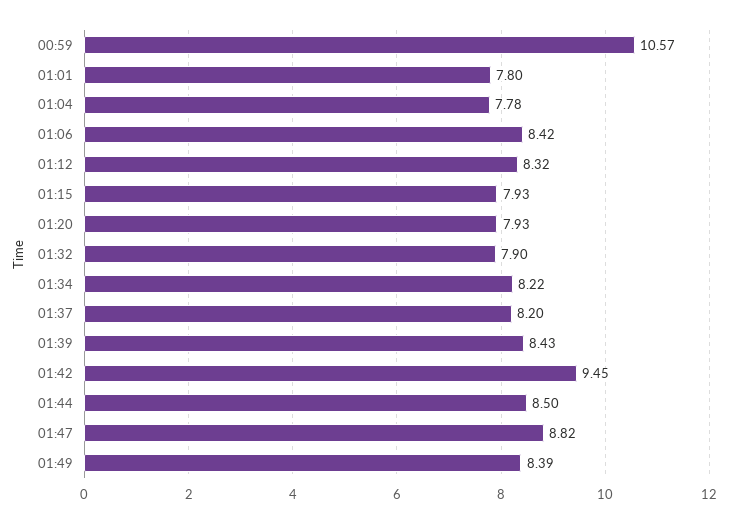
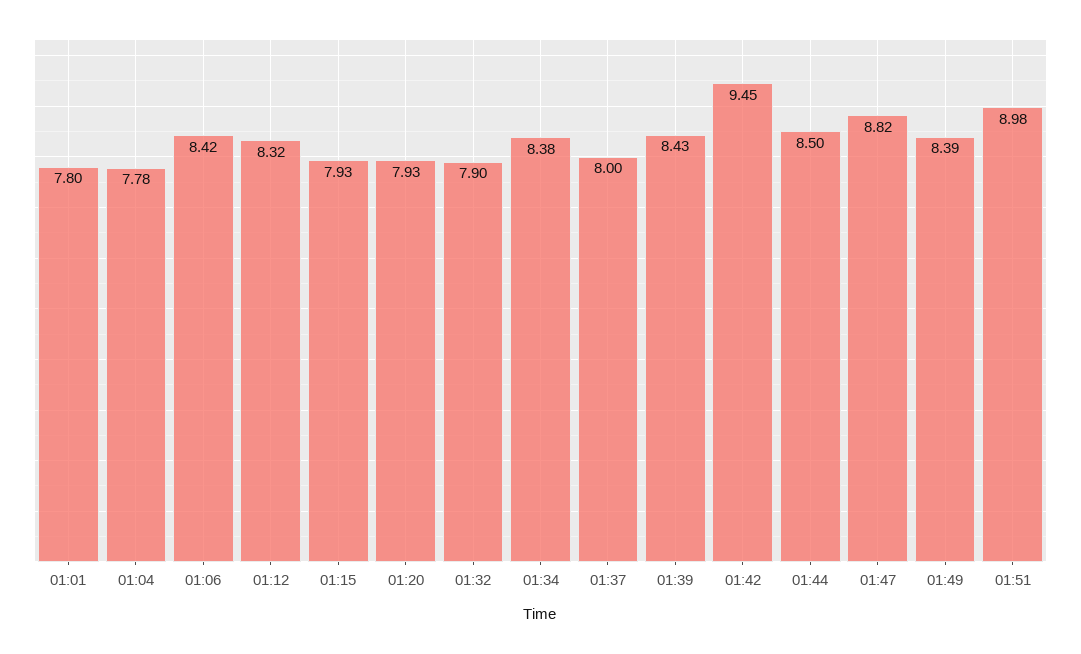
00:59: 10.57 -> none
01:34: 8.22 -> 8.38
01:37: 8.2 -> 8
01:51: none -> 8.98

